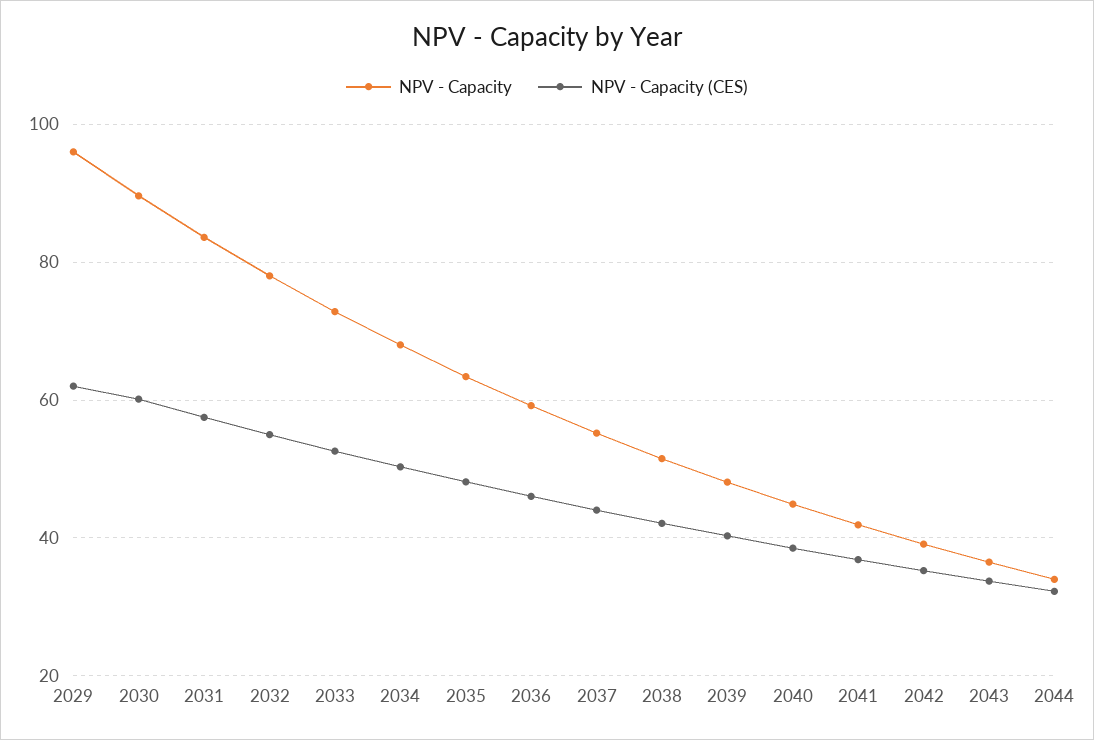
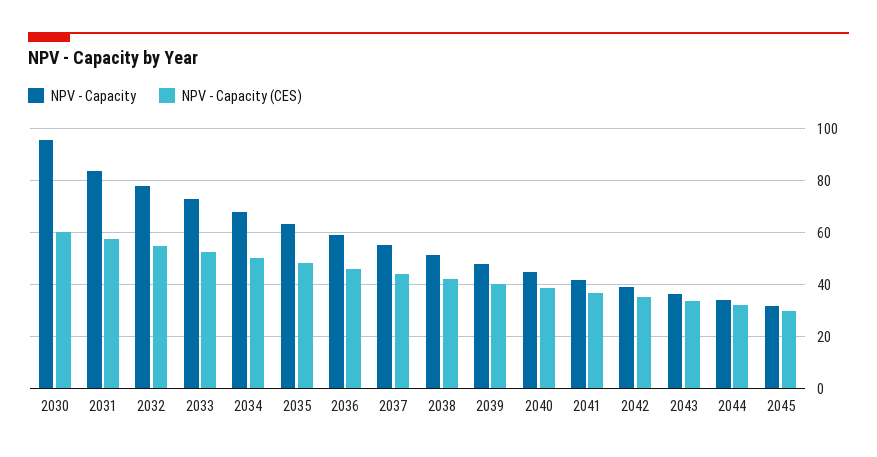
NPV - Capacity, 2029: 96 -> none
NPV - Capacity (CES), 2029: 62 -> none
NPV - Capacity, 2030: 90 -> 95
NPV - Capacity, 2045: none -> 32.5
NPV - Capacity (CES), 2045: none -> 30

